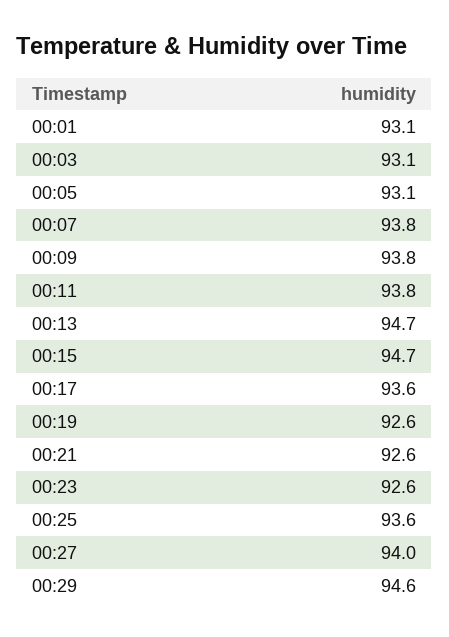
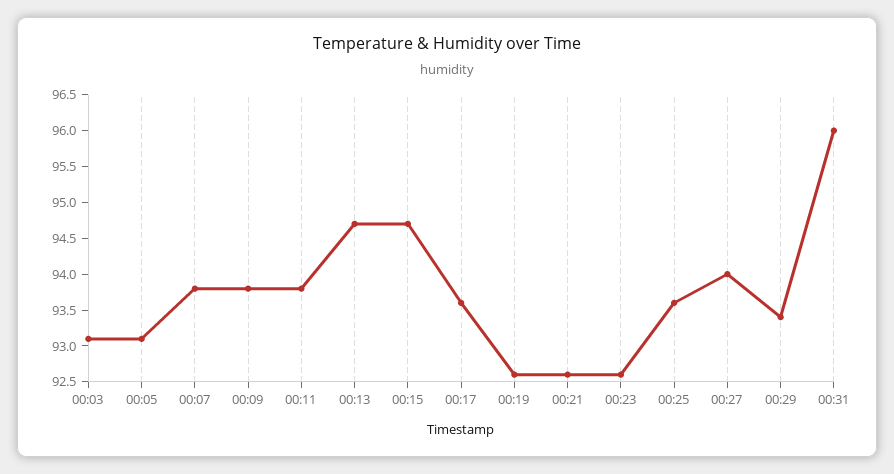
00:01: 93.1 -> none
00:29: 94.6 -> 93.5
00:31: none -> 96

